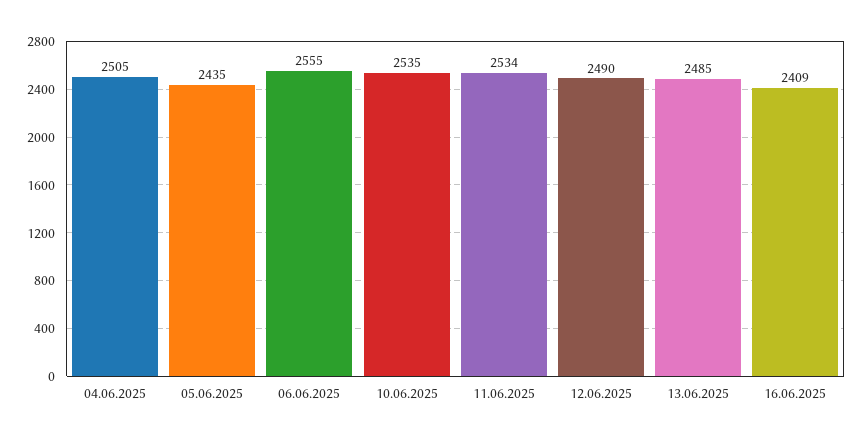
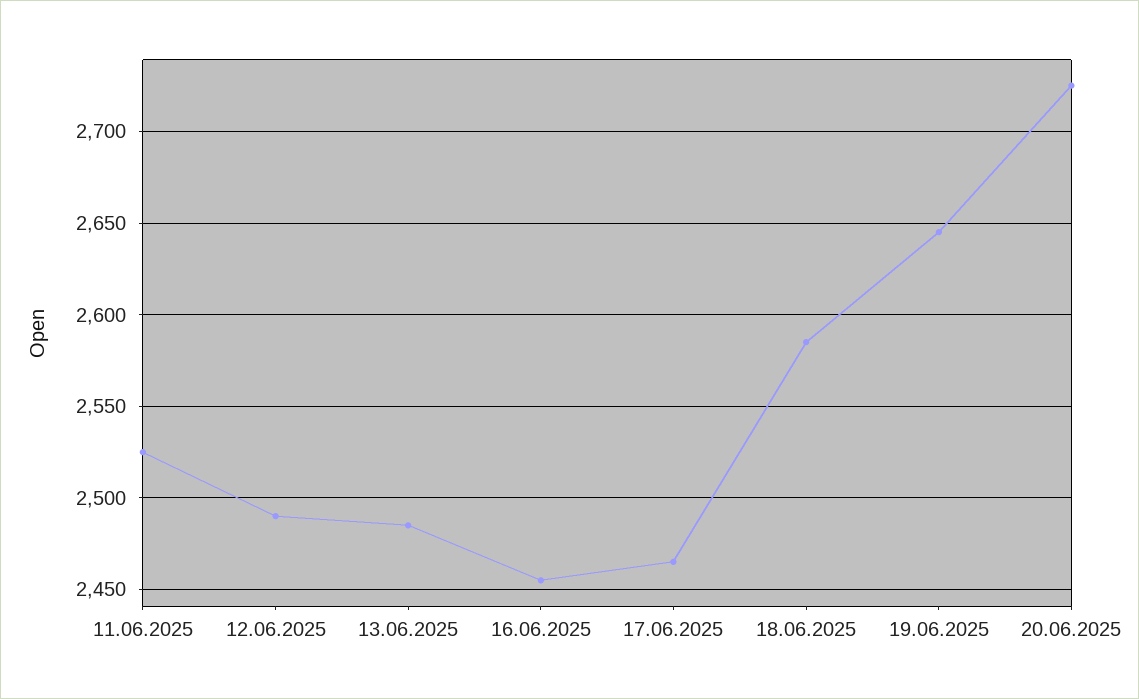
04.06.2025: 2505 -> none
05.06.2025: 2435 -> none
06.06.2025: 2555 -> none
10.06.2025: 2535 -> none
11.06.2025: 2534 -> 2525
16.06.2025: 2409 -> 2455
17.06.2025: none -> 2465
18.06.2025: none -> 2585
19.06.2025: none -> 2645
20.06.2025: none -> 2725

